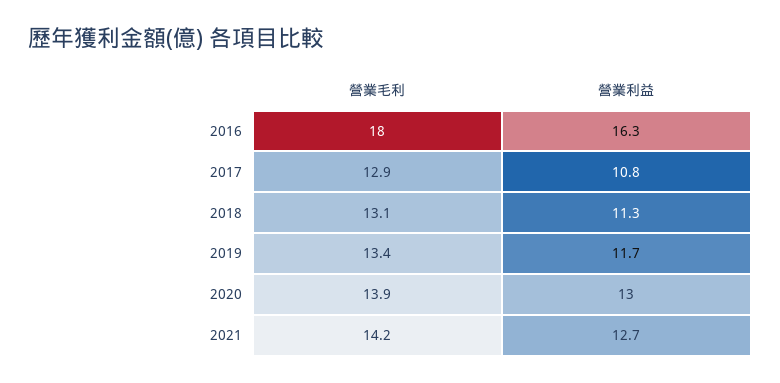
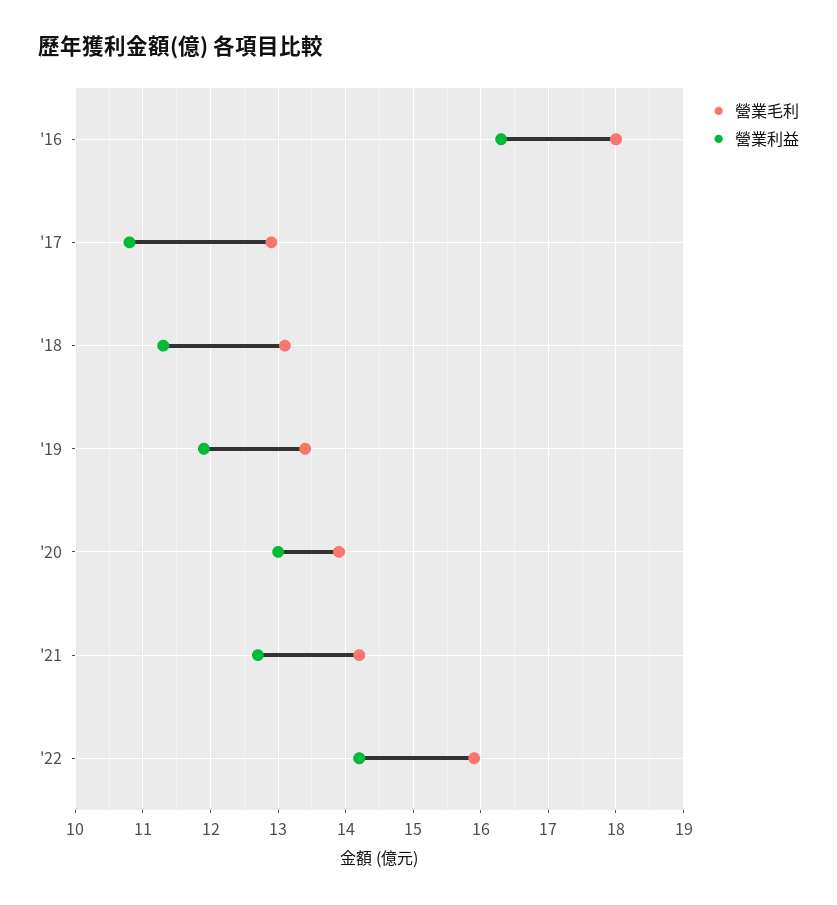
營業利益, 2019: 11.7 -> 11.9
營業毛利, '22: none -> 15.9
營業利益, '22: none -> 14.2

